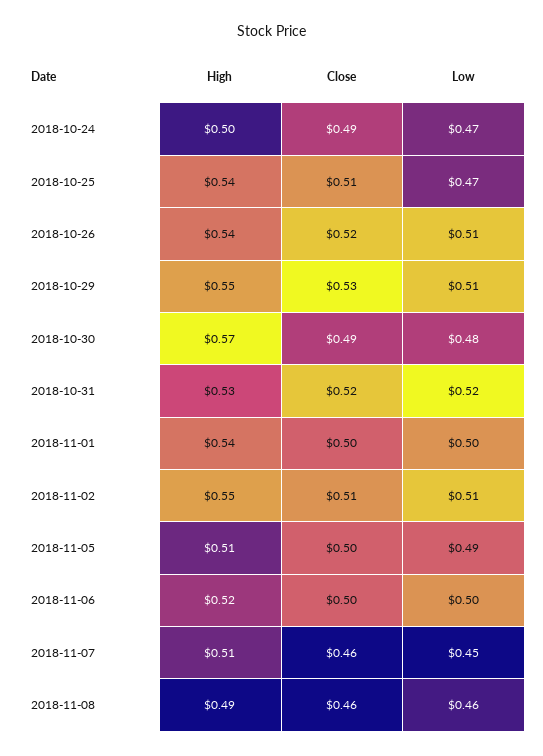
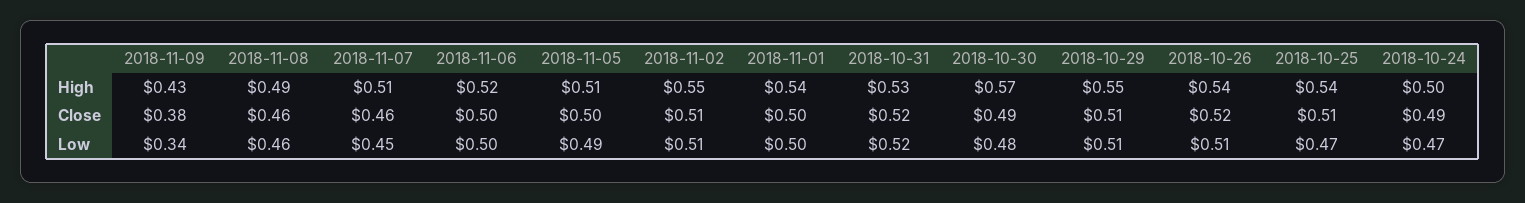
Close, 2018-10-29: 0.53 -> 0.51
High, 2018-11-09: none -> 0.43
Close, 2018-11-09: none -> 0.38
Low, 2018-11-09: none -> 0.34

